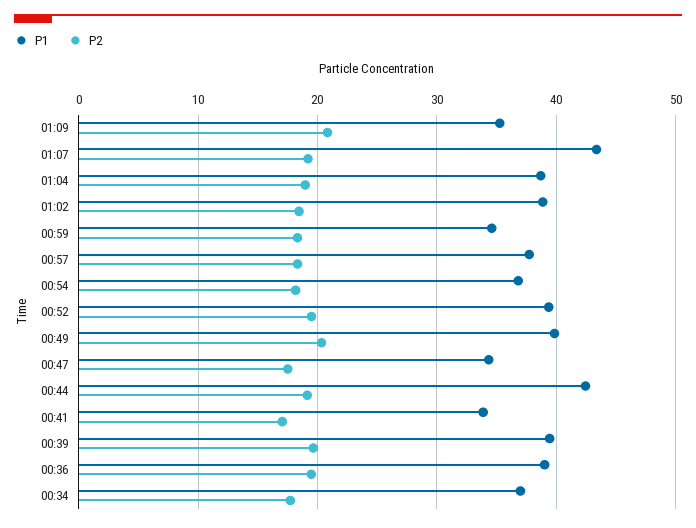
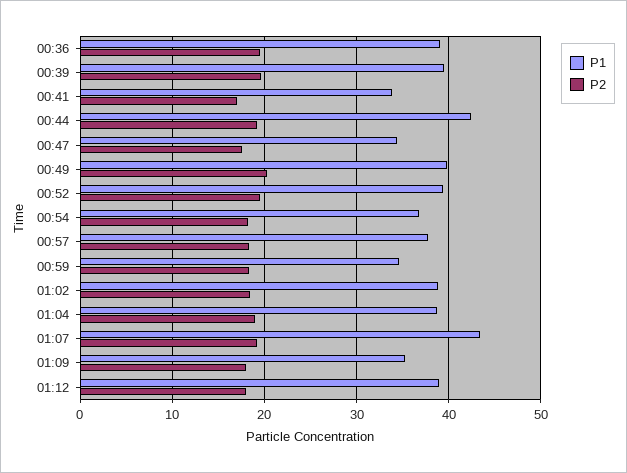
P2, 01:09: 21 -> 18
P1, 00:34: 37 -> none
P2, 00:34: 18 -> none
P1, 01:12: none -> 39
P2, 01:12: none -> 18

